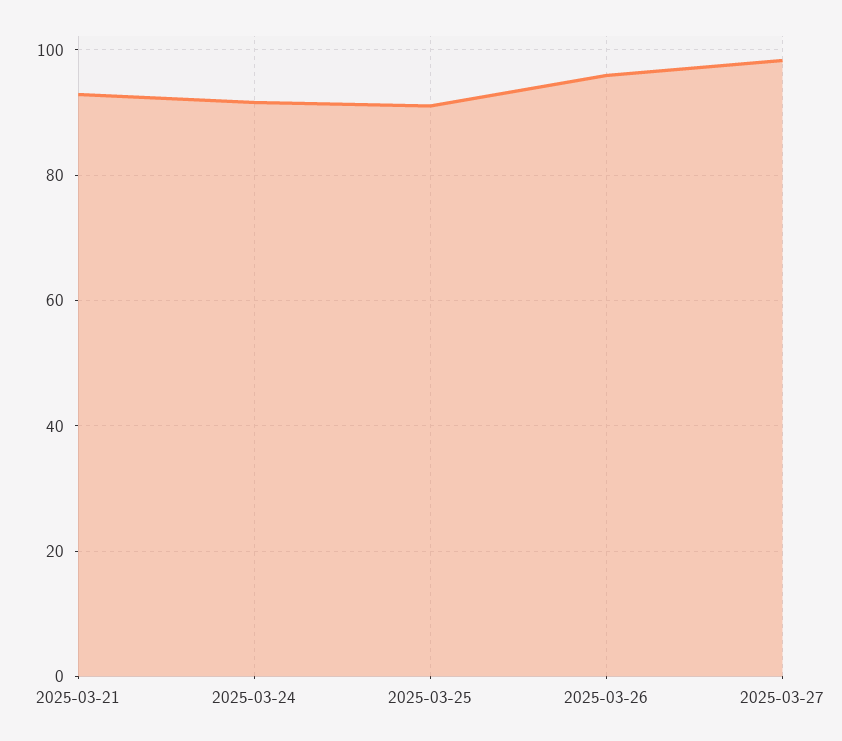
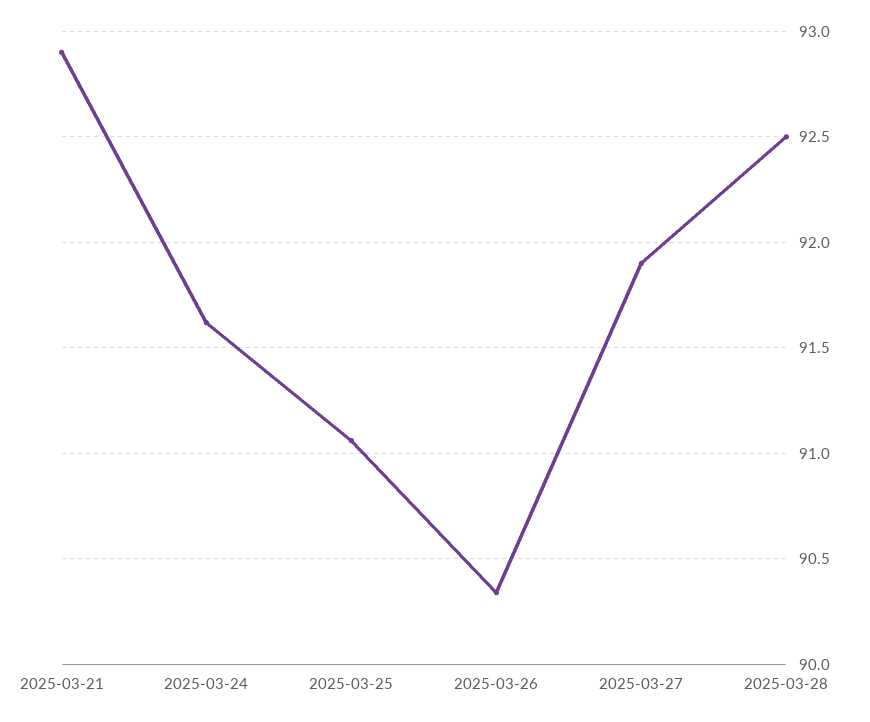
2025-03-26: 96 -> 90.35
2025-03-27: 98 -> 91.9
2025-03-28: none -> 92.5

